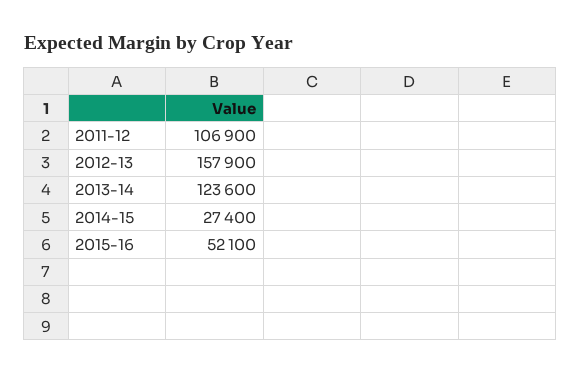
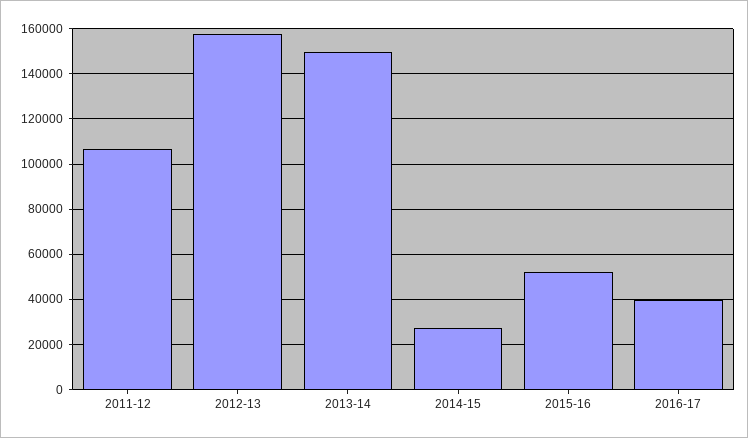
2013-14: 123600 -> 150000
2016-17: none -> 40000

